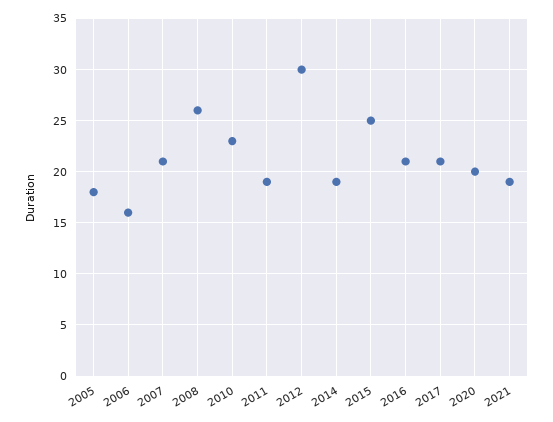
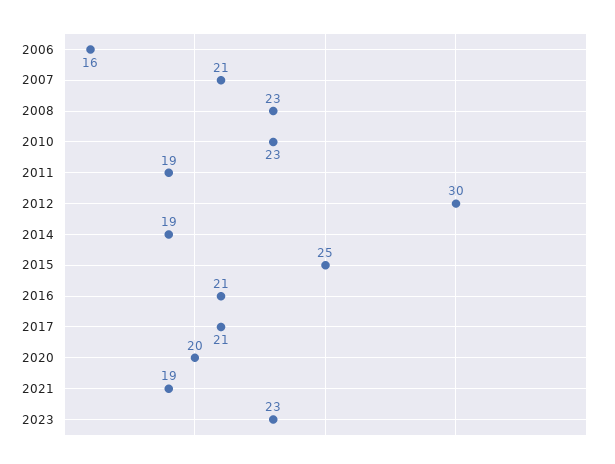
2005: 18 -> none
2008: 26 -> 23
2023: none -> 23

